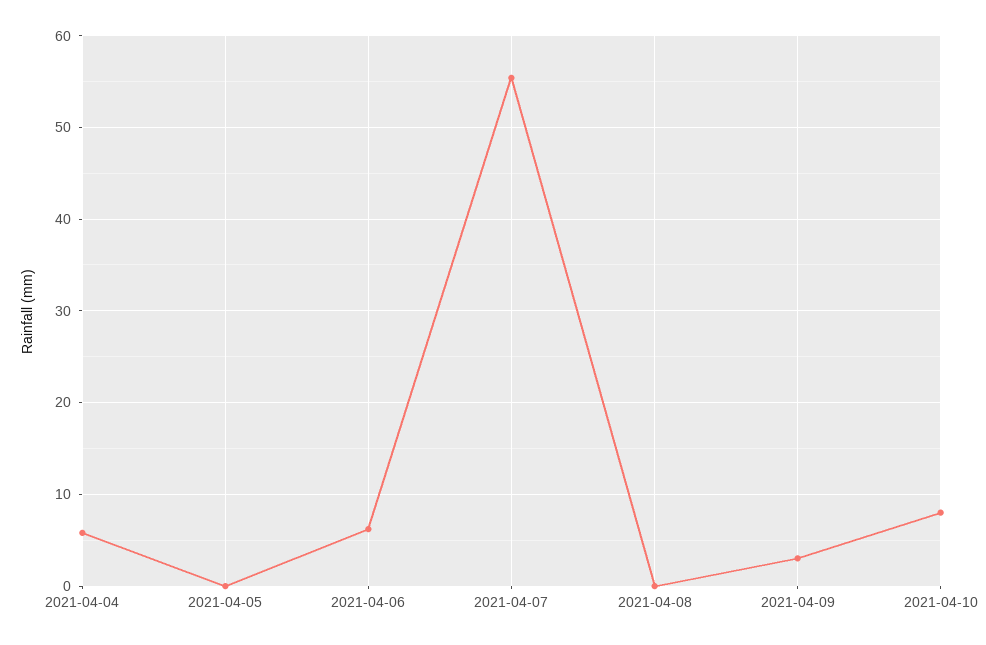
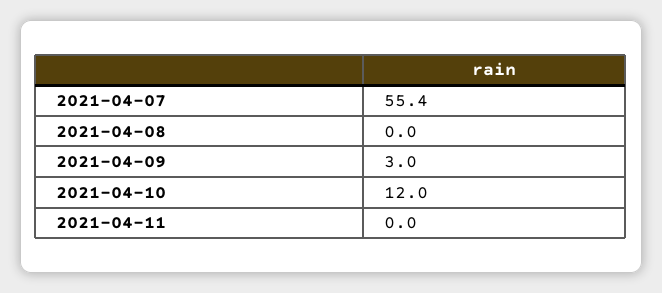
2021-04-04: 6 -> none
2021-04-05: 0 -> none
2021-04-06: 6 -> none
2021-04-10: 8 -> 12
2021-04-11: none -> 0

